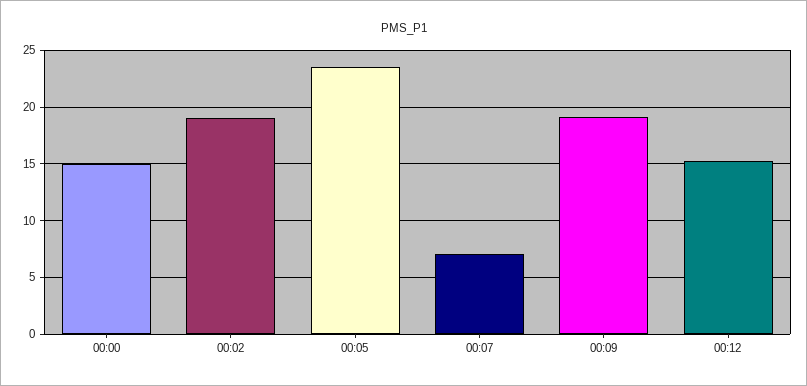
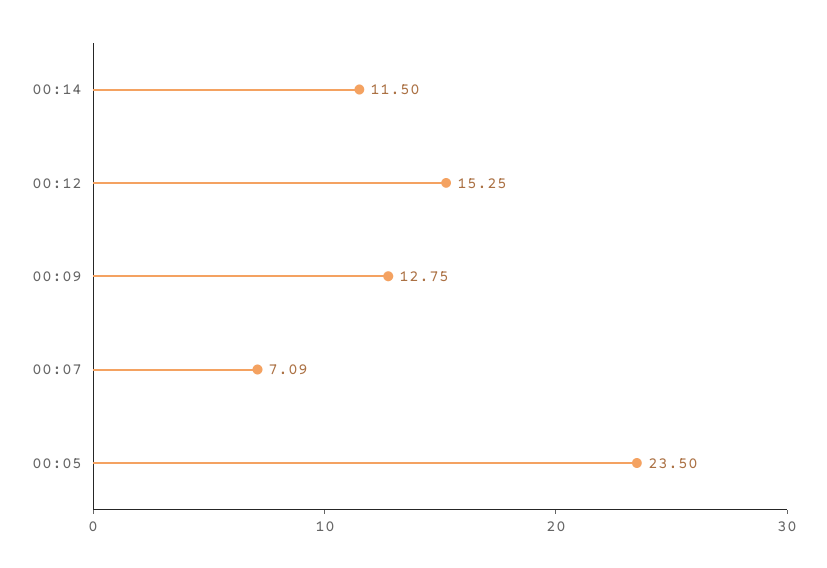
00:00: 15 -> none
00:02: 19 -> none
00:09: 19 -> 12.75
00:14: none -> 11.5

